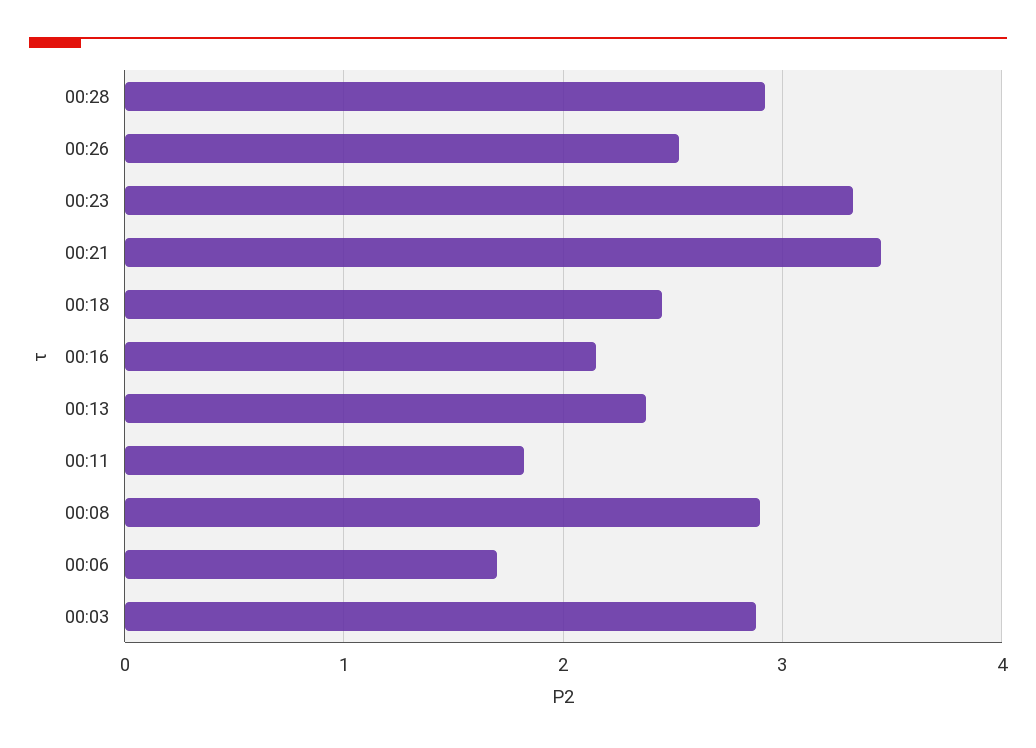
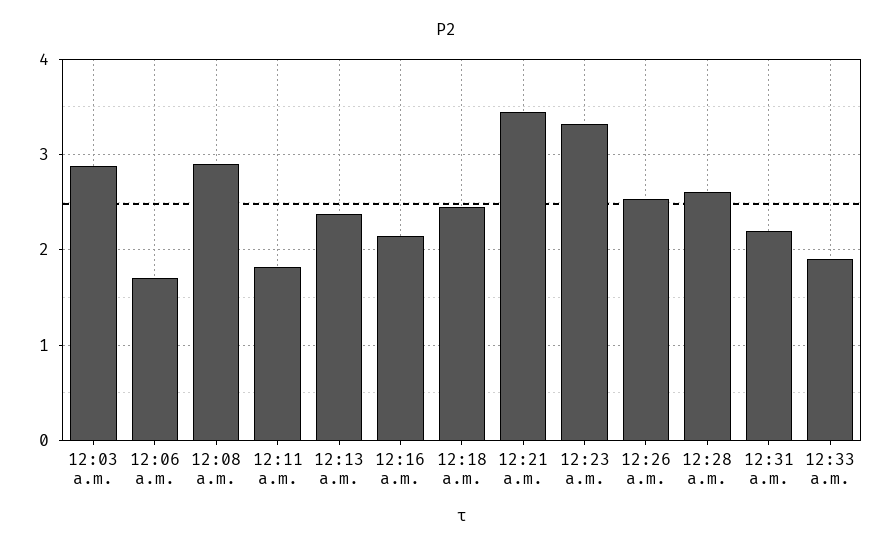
00:28: 2.9 -> 2.6
12:31 a.m.: none -> 2.2
12:33 a.m.: none -> 1.9

